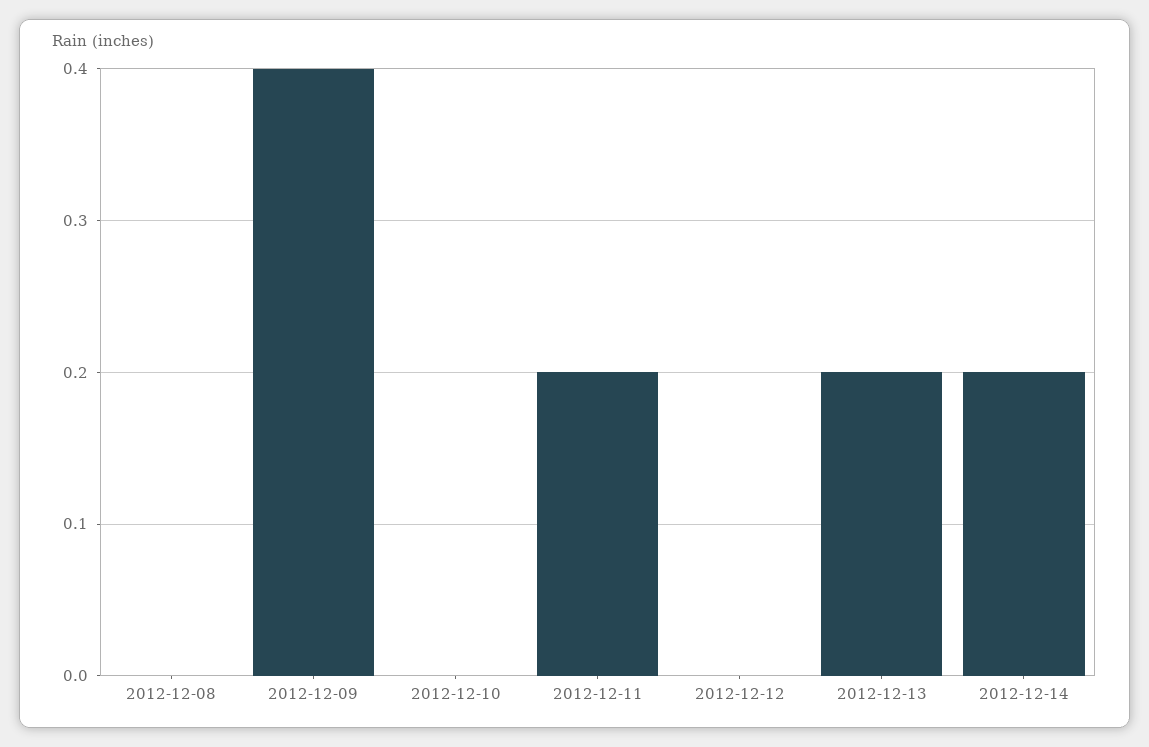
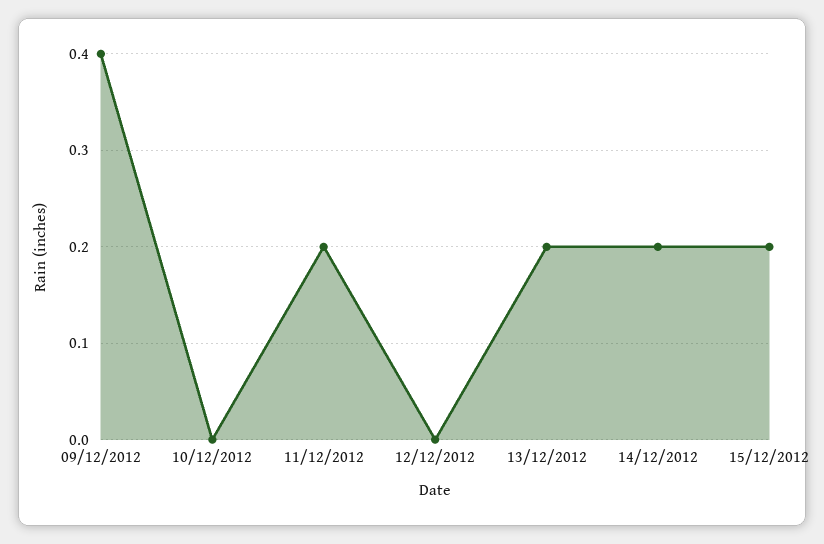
2012-12-08: 0 -> none
15/12/2012: none -> 0.2

